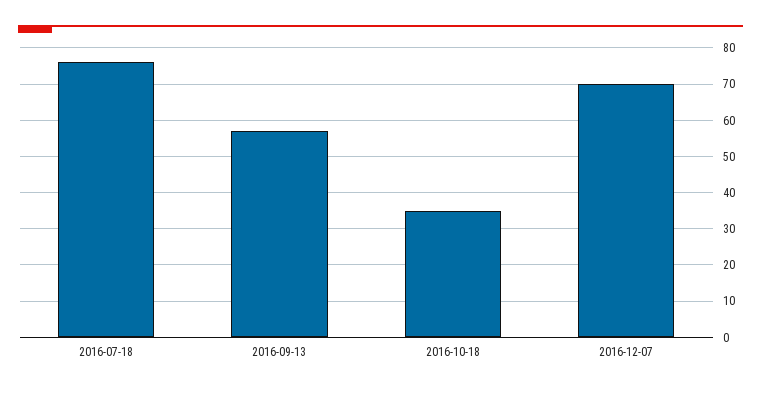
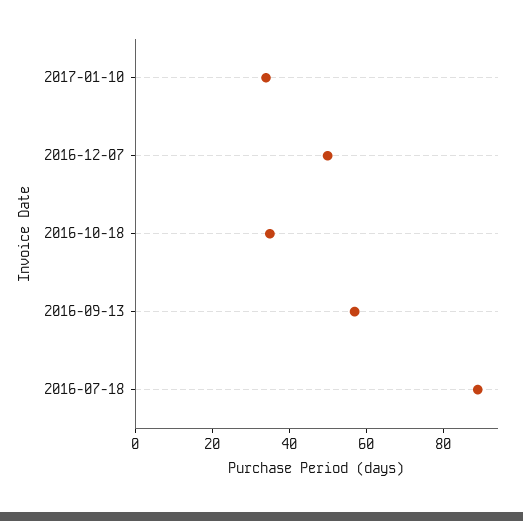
2016-07-18: 75 -> 90
2016-12-07: 70 -> 50
2017-01-10: none -> 35

